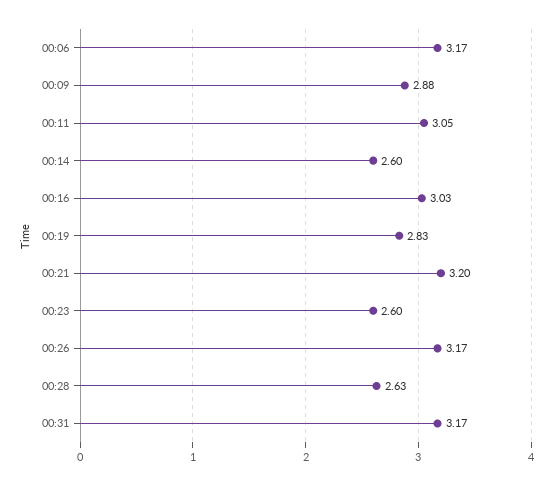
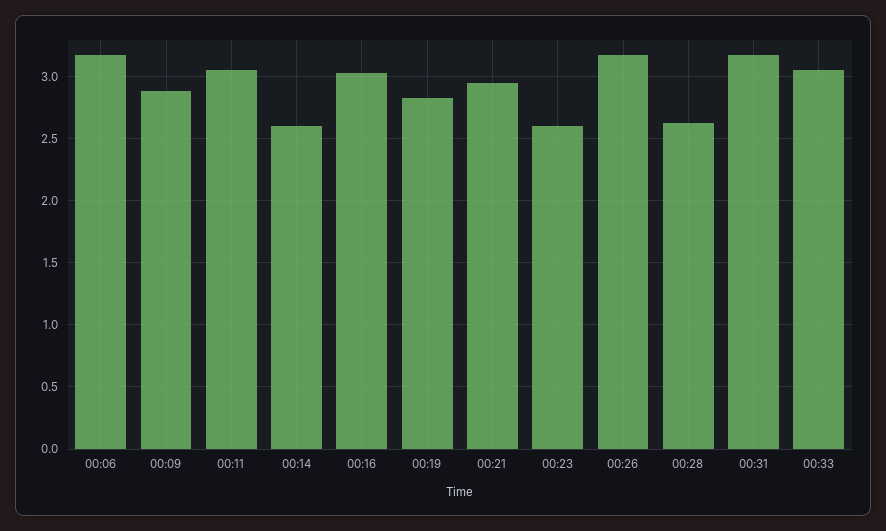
00:21: 3.2 -> 2.95
00:33: none -> 3.05

